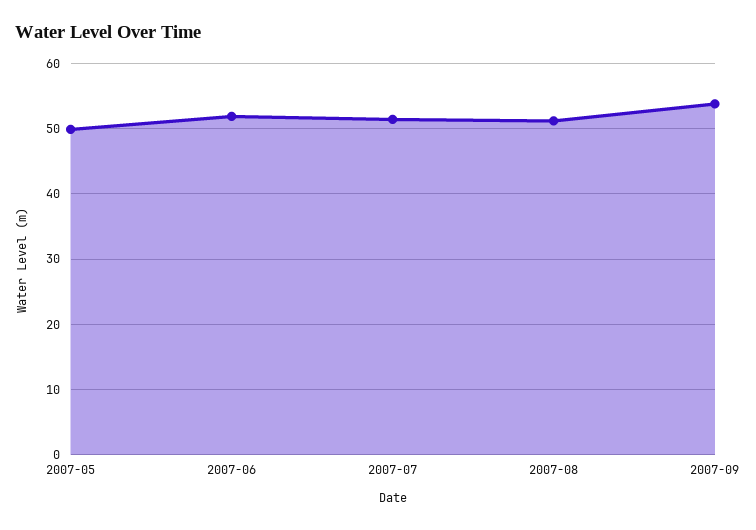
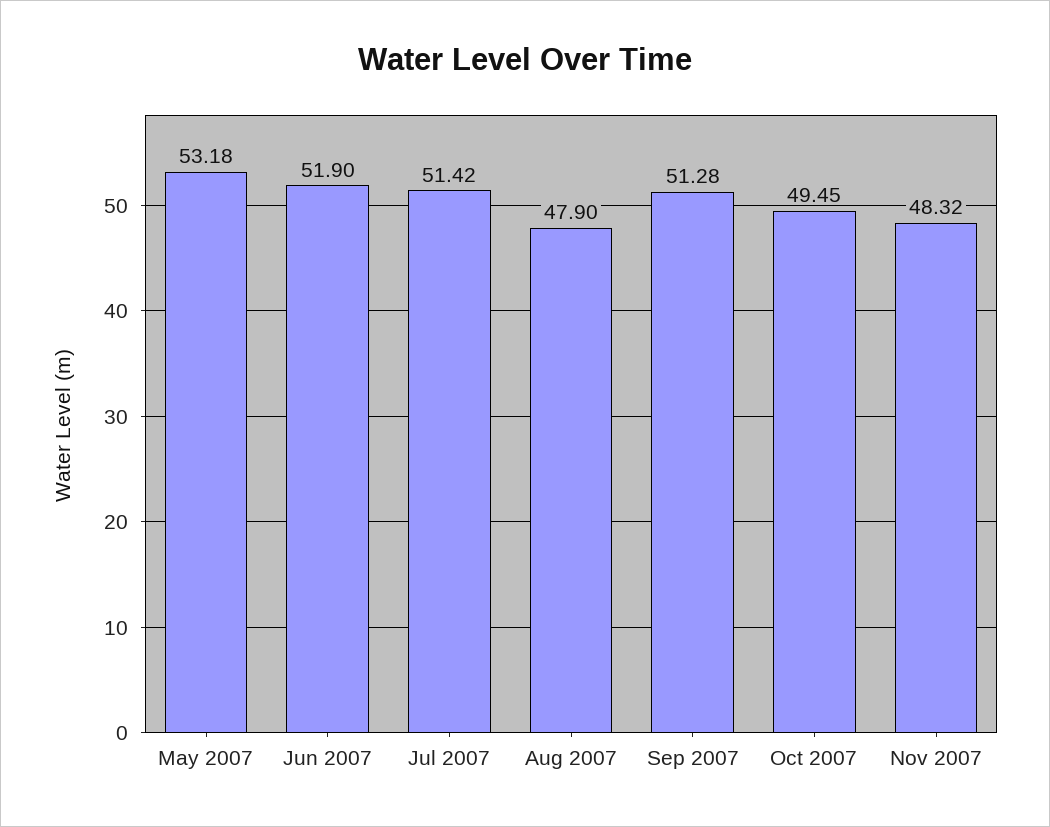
2007-05: 50 -> 53.18
2007-08: 51 -> 47.9
2007-09: 54 -> 51.28
Oct 2007: none -> 49.45
Nov 2007: none -> 48.32

